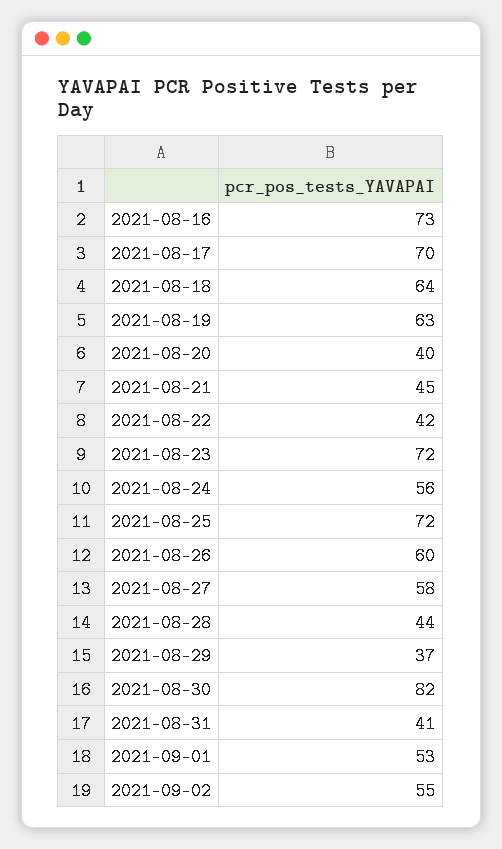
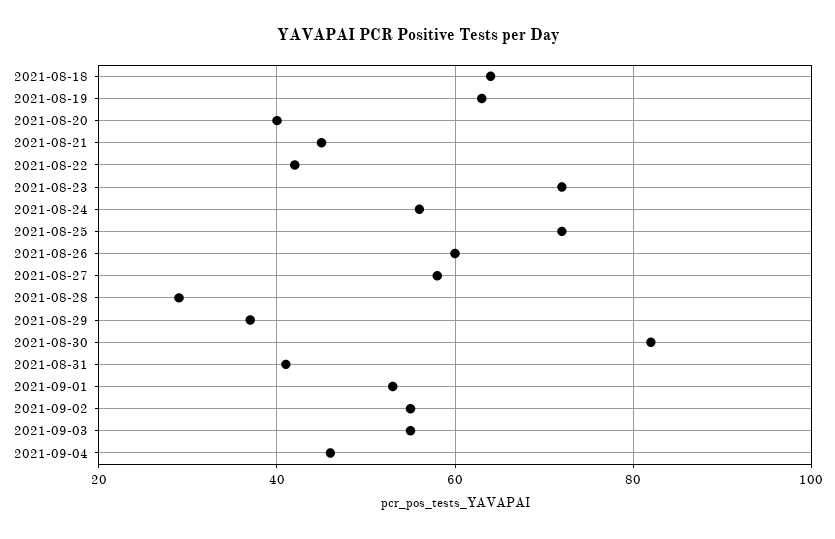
2021-08-16: 73 -> none
2021-08-17: 70 -> none
2021-08-28: 44 -> 30
2021-09-03: none -> 55
2021-09-04: none -> 45

